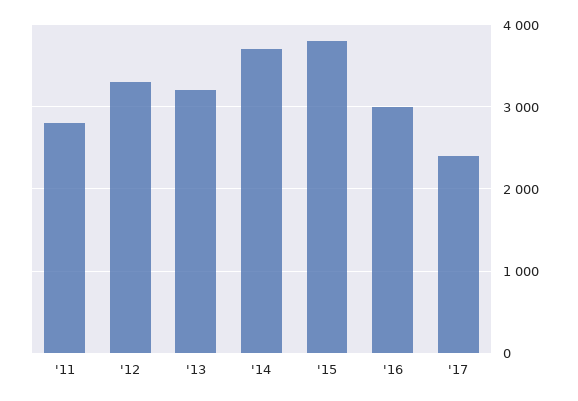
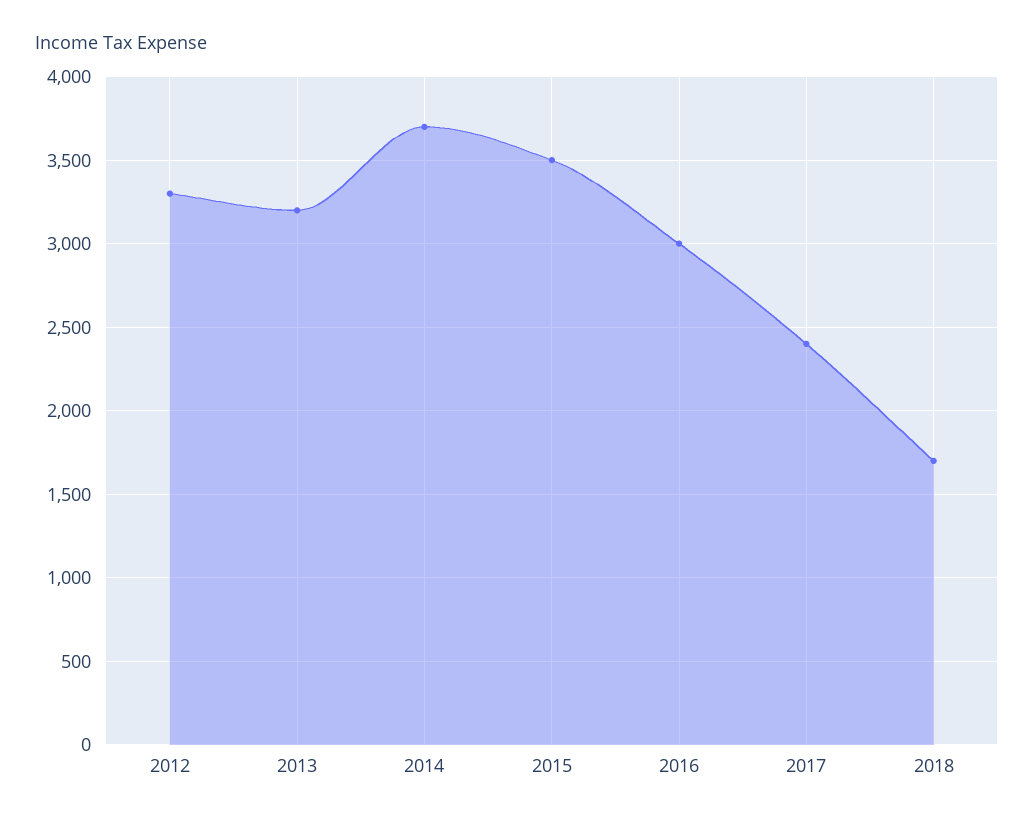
'11: 2800 -> none
'15: 3800 -> 3500
2018: none -> 1700

